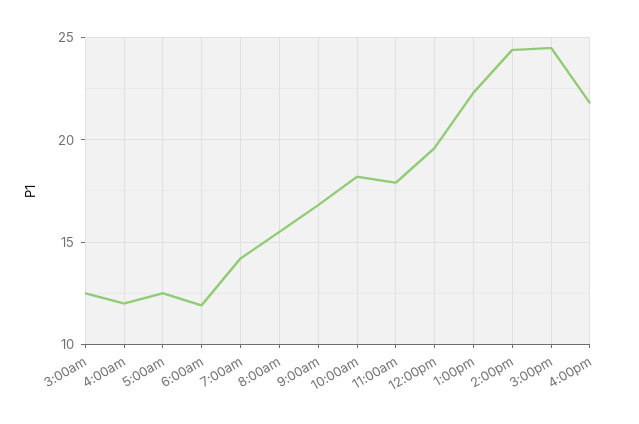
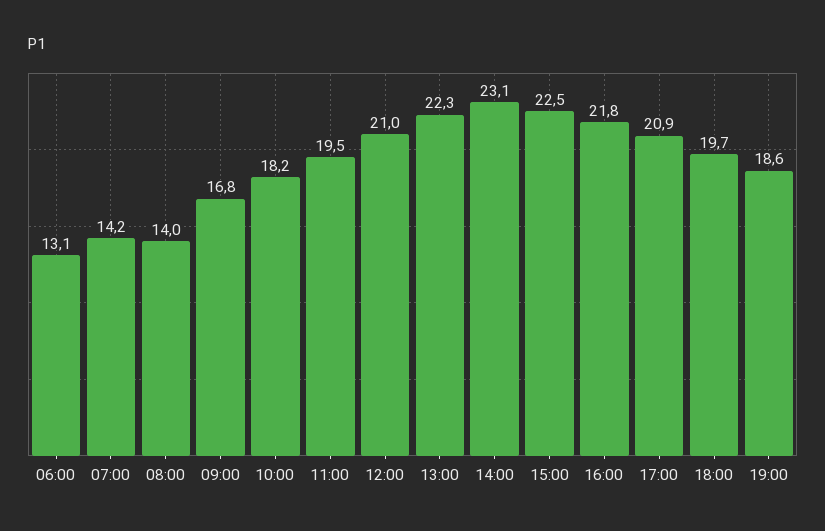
3:00am: 12.5 -> none
4:00am: 12 -> none
5:00am: 12.5 -> none
6:00am: 12 -> 13.1
8:00am: 15.5 -> 14
11:00am: 18 -> 19.5
12:00pm: 19.5 -> 21
2:00pm: 24.5 -> 23.1
3:00pm: 24.5 -> 22.5
17:00: none -> 20.9
18:00: none -> 19.7
19:00: none -> 18.6

